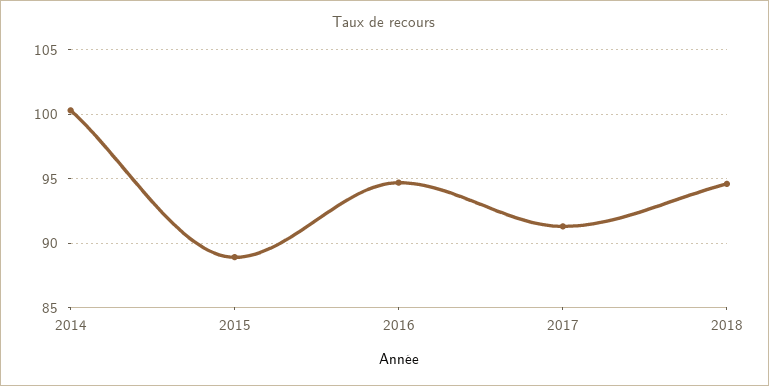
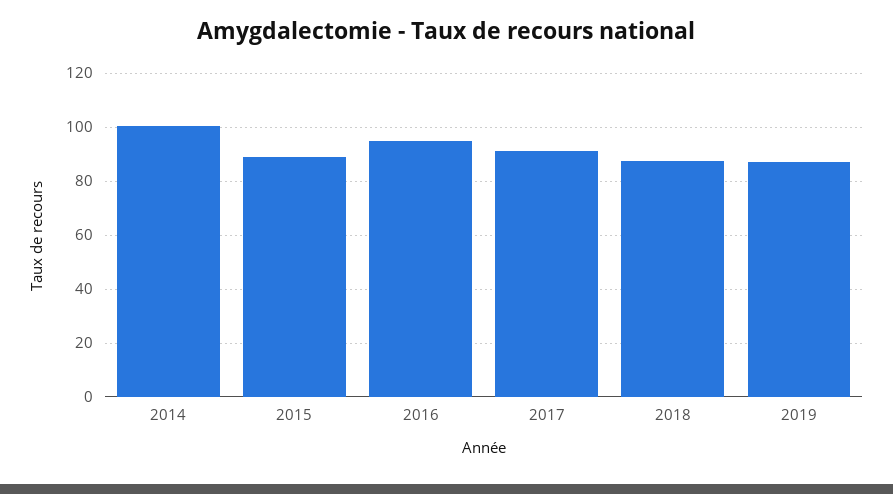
2018: 94.5 -> 87.5
2019: none -> 87.5

